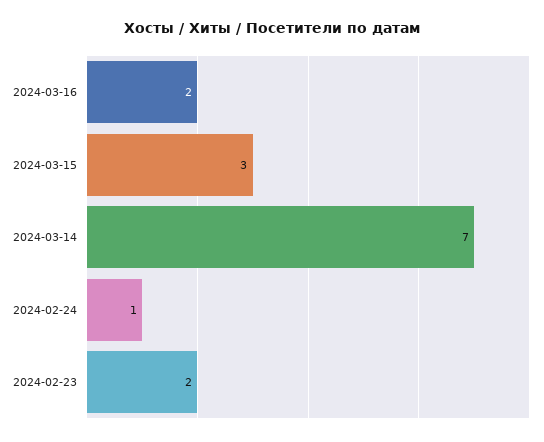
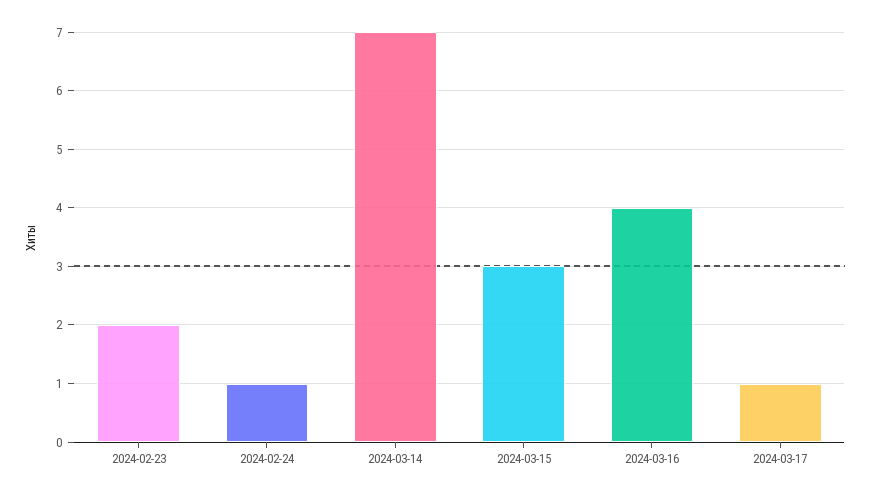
2024-03-16: 2 -> 4
2024-03-17: none -> 1

